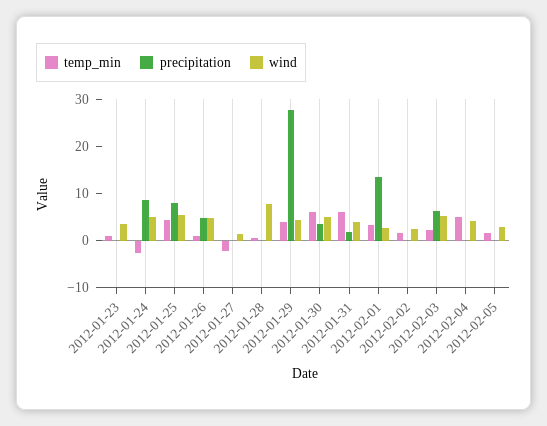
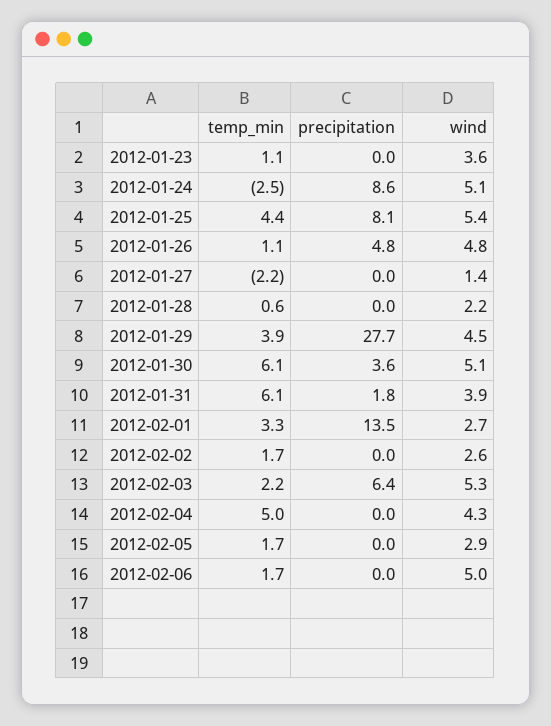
wind, 2012-01-28: 8 -> 2.2
temp_min, 2012-02-06: none -> 1.7
precipitation, 2012-02-06: none -> 0
wind, 2012-02-06: none -> 5

